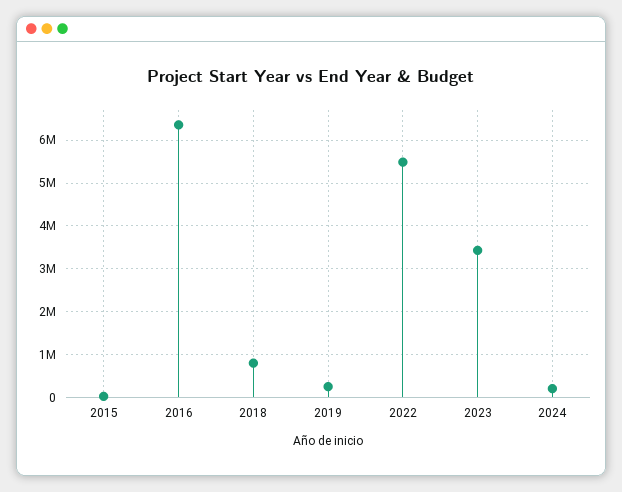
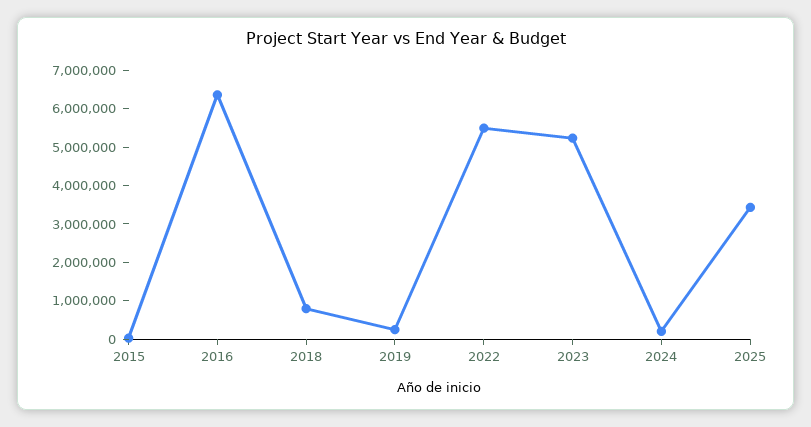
2023: 3400000 -> 5250000
2025: none -> 3500000

